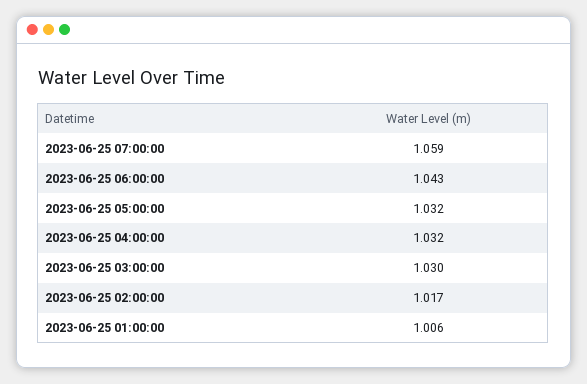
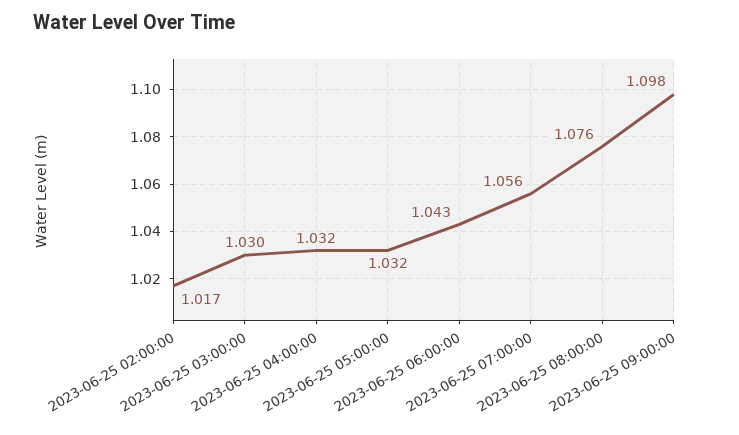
2023-06-25 07:00:00: 1.059 -> 1.056
2023-06-25 01:00:00: 1.006 -> none
2023-06-25 08:00:00: none -> 1.076
2023-06-25 09:00:00: none -> 1.098

